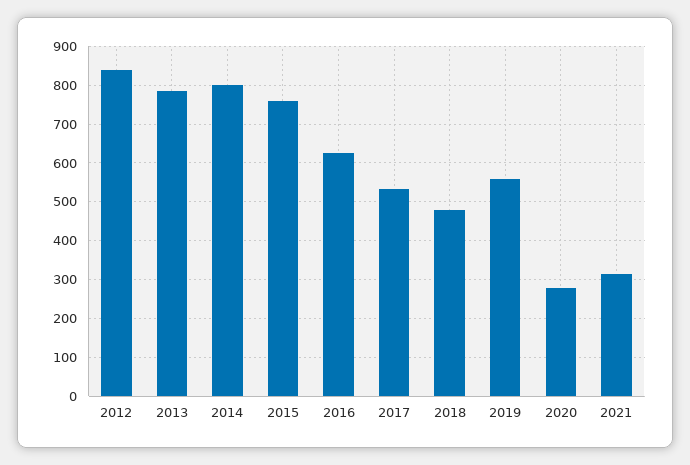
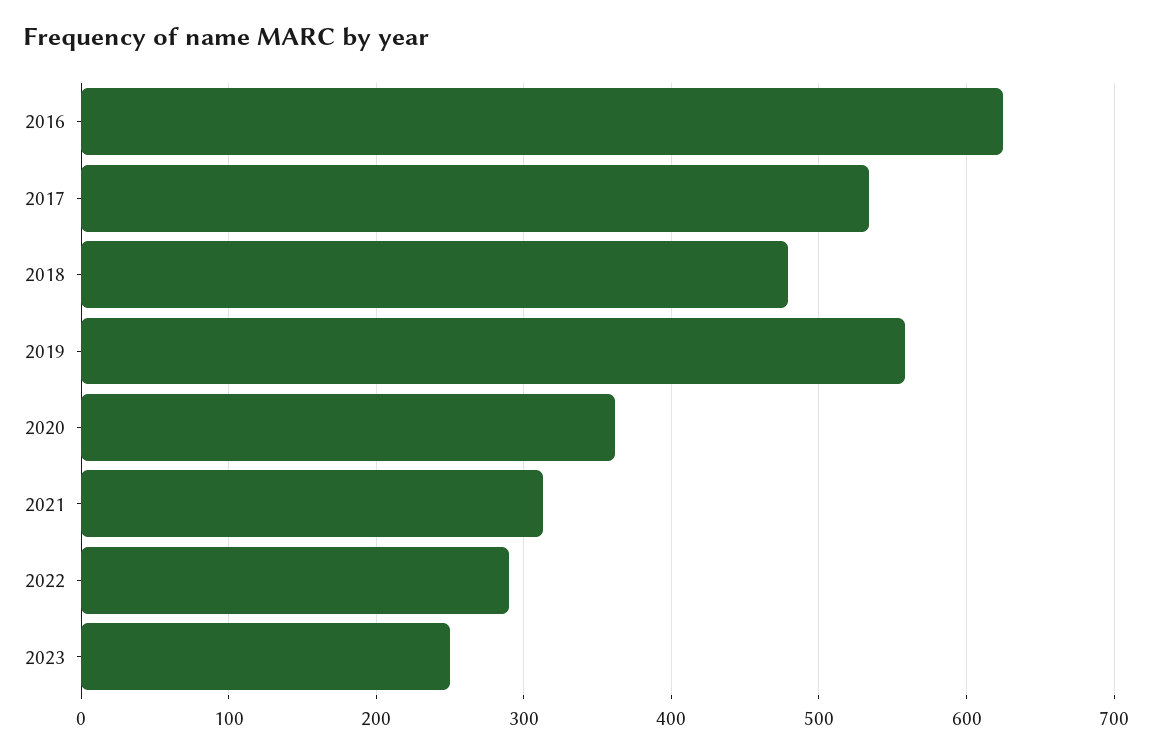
2012: 840 -> none
2013: 780 -> none
2014: 800 -> none
2015: 760 -> none
2020: 280 -> 360
2022: none -> 290
2023: none -> 250

